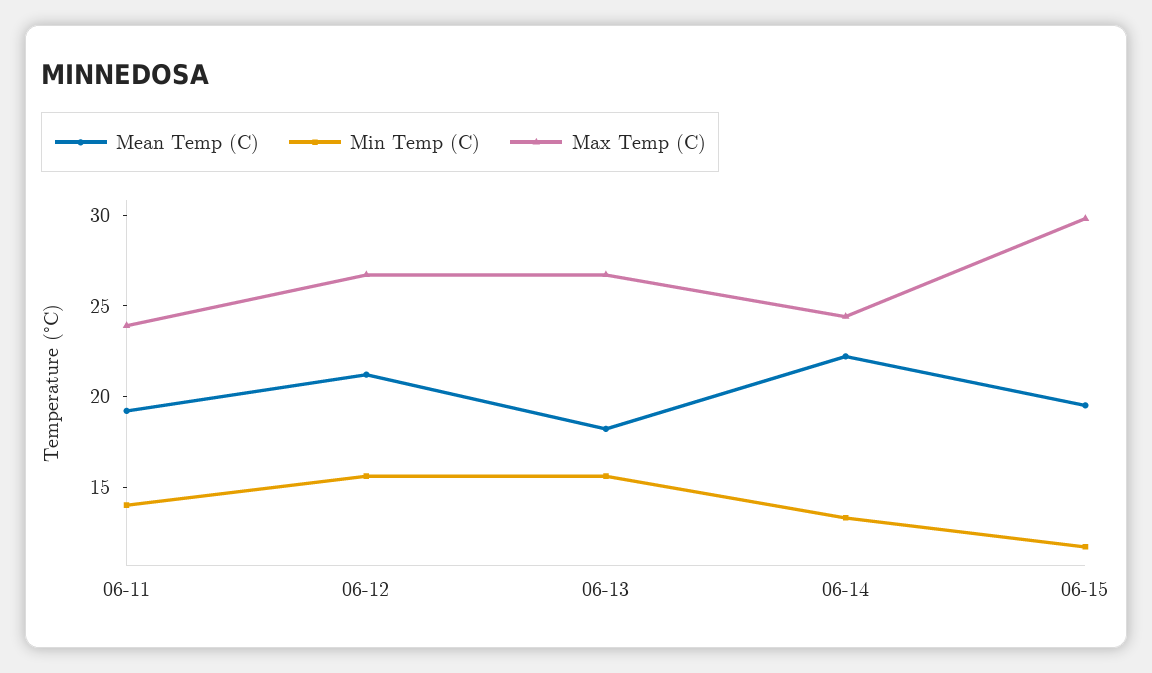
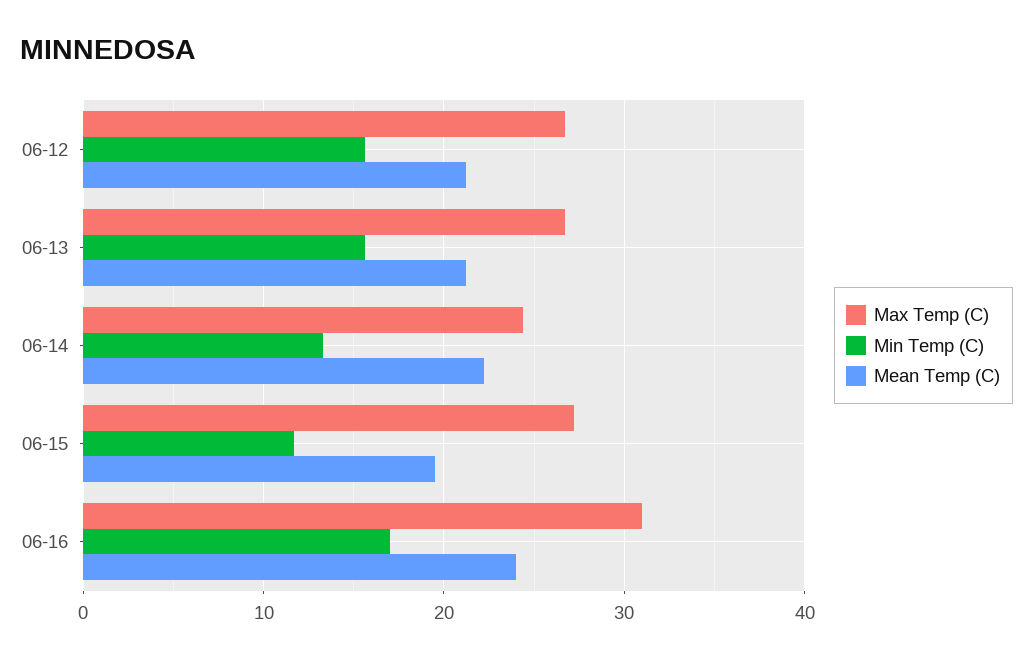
Mean Temp (C), 06-11: 19 -> none
Min Temp (C), 06-11: 14 -> none
Max Temp (C), 06-11: 24 -> none
Mean Temp (C), 06-13: 18 -> 21
Max Temp (C), 06-15: 30 -> 27
Max Temp (C), 06-16: none -> 31
Min Temp (C), 06-16: none -> 17
Mean Temp (C), 06-16: none -> 24

